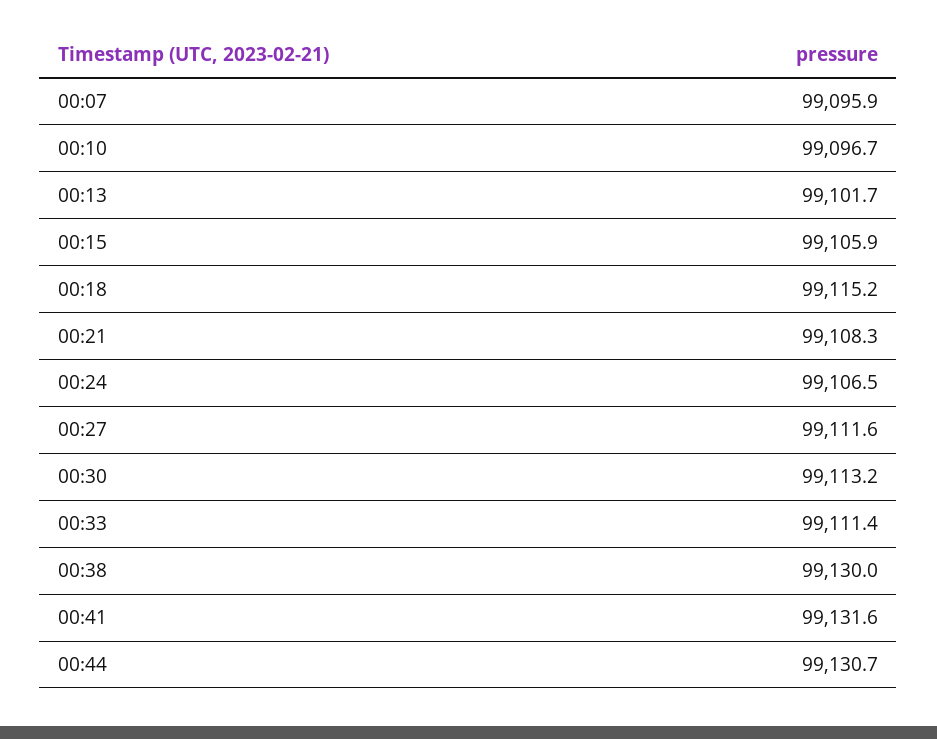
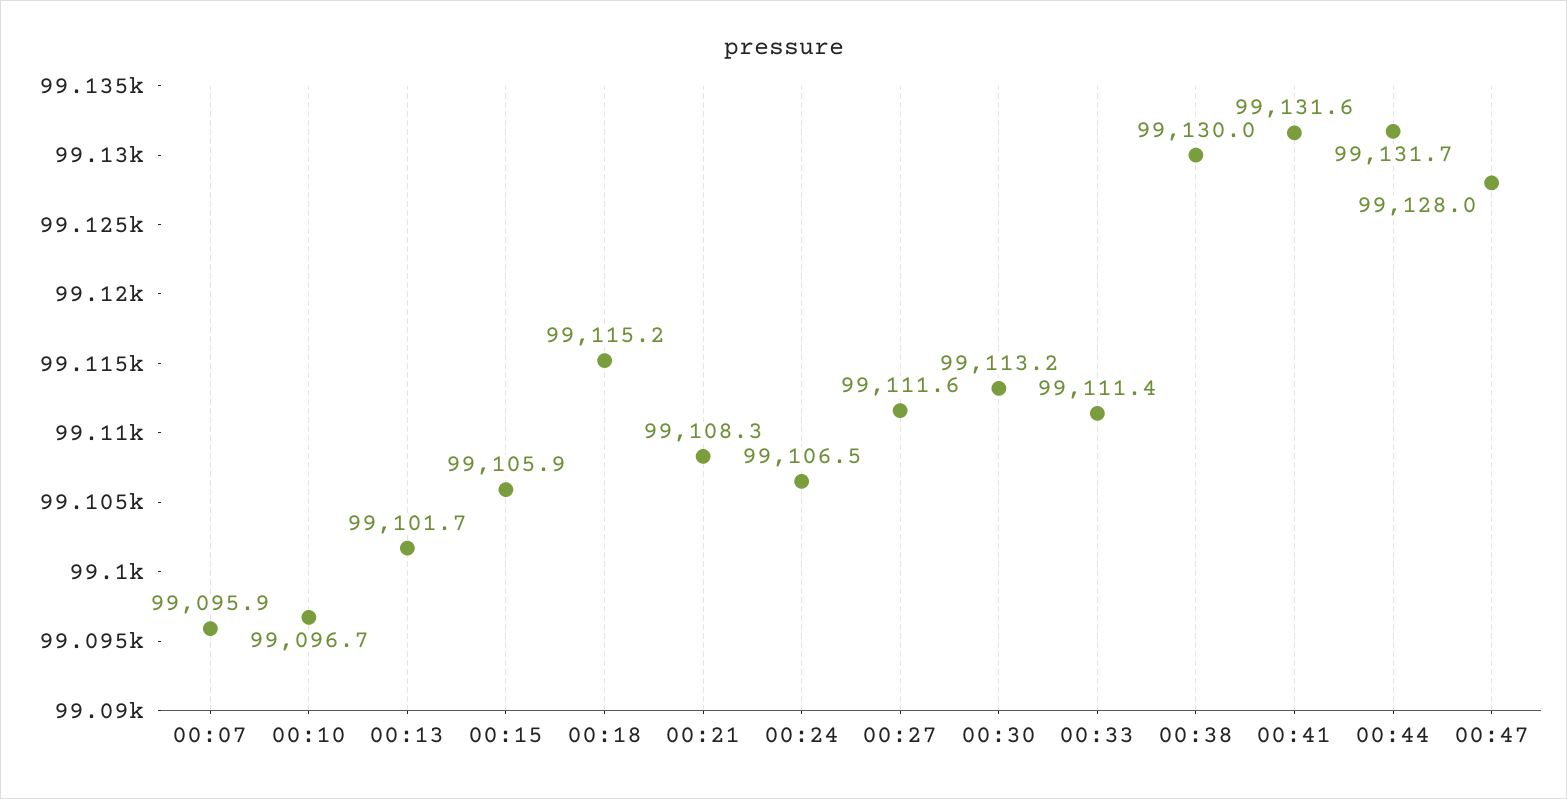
00:44: 99130.7 -> 99131.7
00:47: none -> 99128

